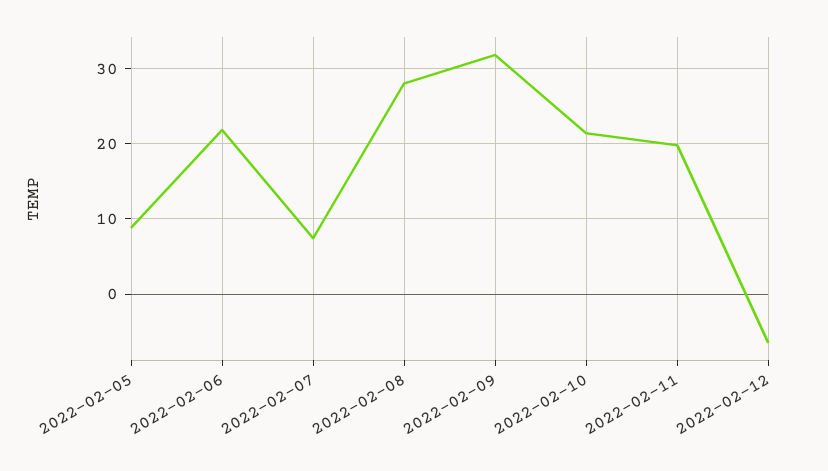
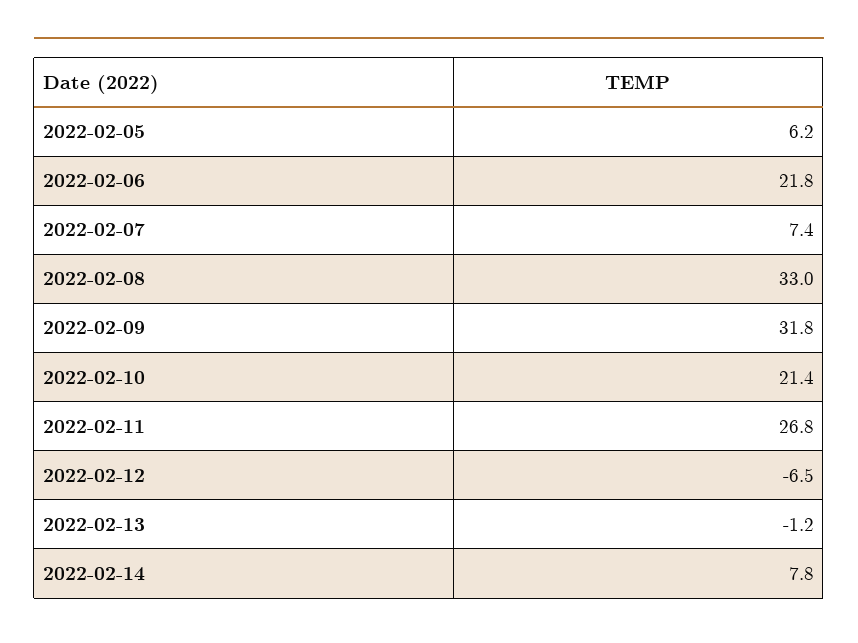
2022-02-05: 9 -> 6.2
2022-02-08: 28 -> 33
2022-02-11: 20 -> 26.8
2022-02-13: none -> -1.2
2022-02-14: none -> 7.8

